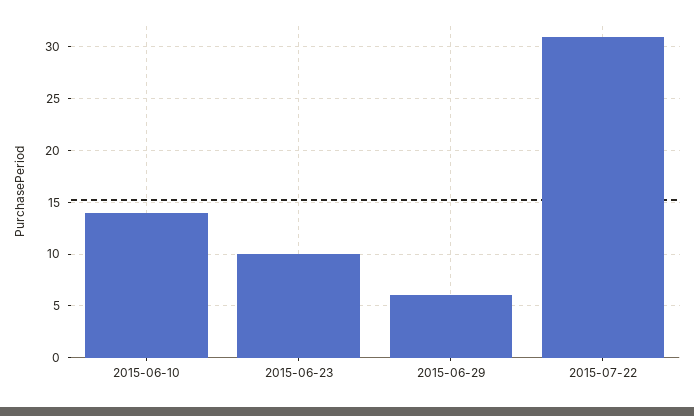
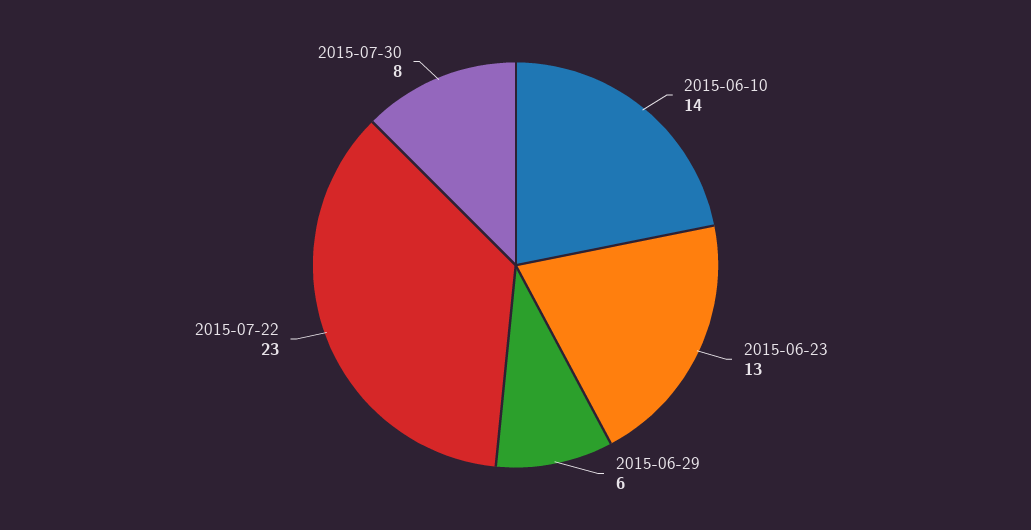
2015-06-23: 10 -> 13
2015-07-22: 31 -> 23
2015-07-30: none -> 8

